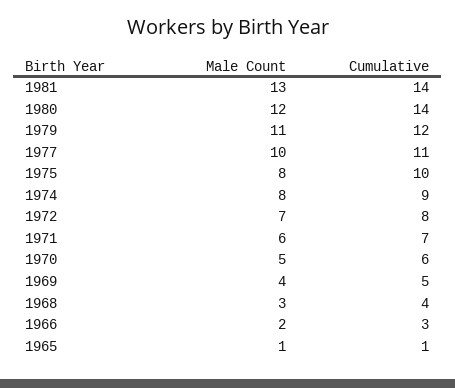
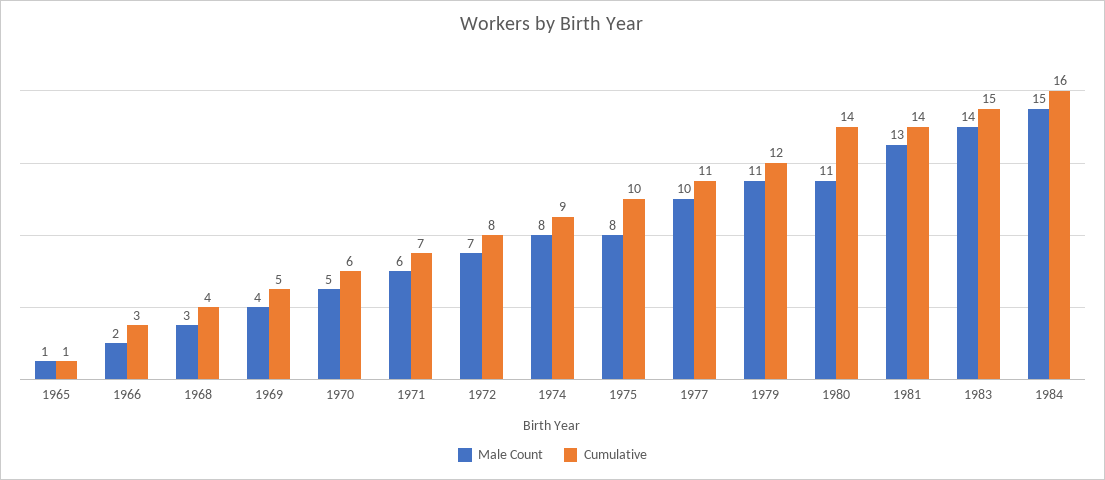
Male Count, 1980: 12 -> 11
Male Count, 1983: none -> 14
Cumulative, 1983: none -> 15
Male Count, 1984: none -> 15
Cumulative, 1984: none -> 16

